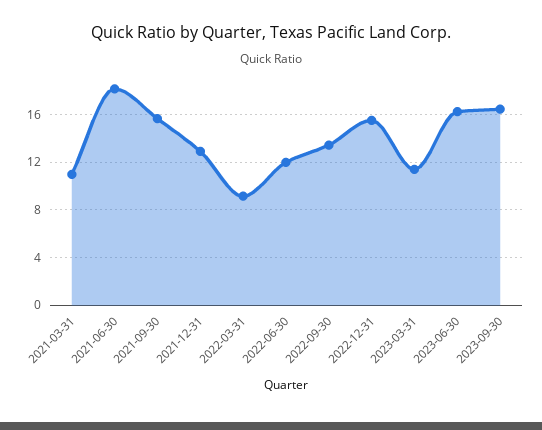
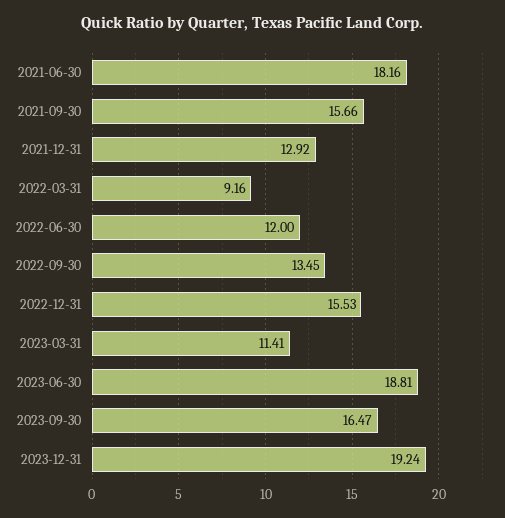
2021-03-31: 11 -> none
2023-06-30: 16 -> 18.81
2023-12-31: none -> 19.24

